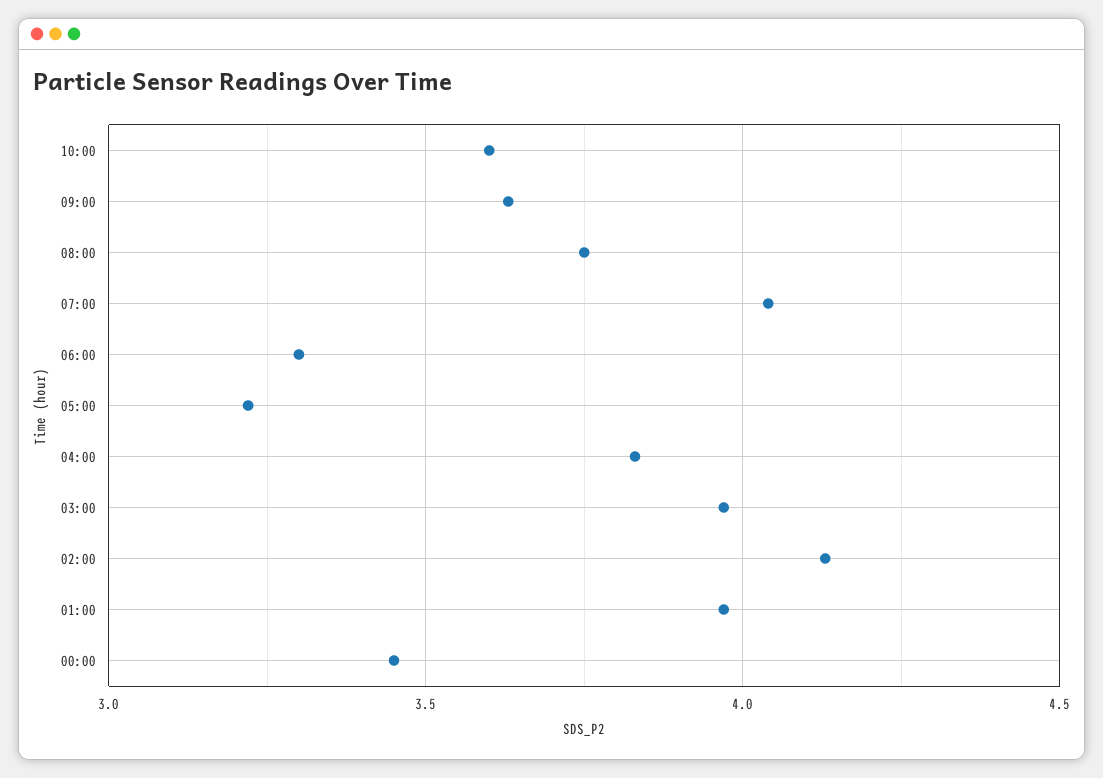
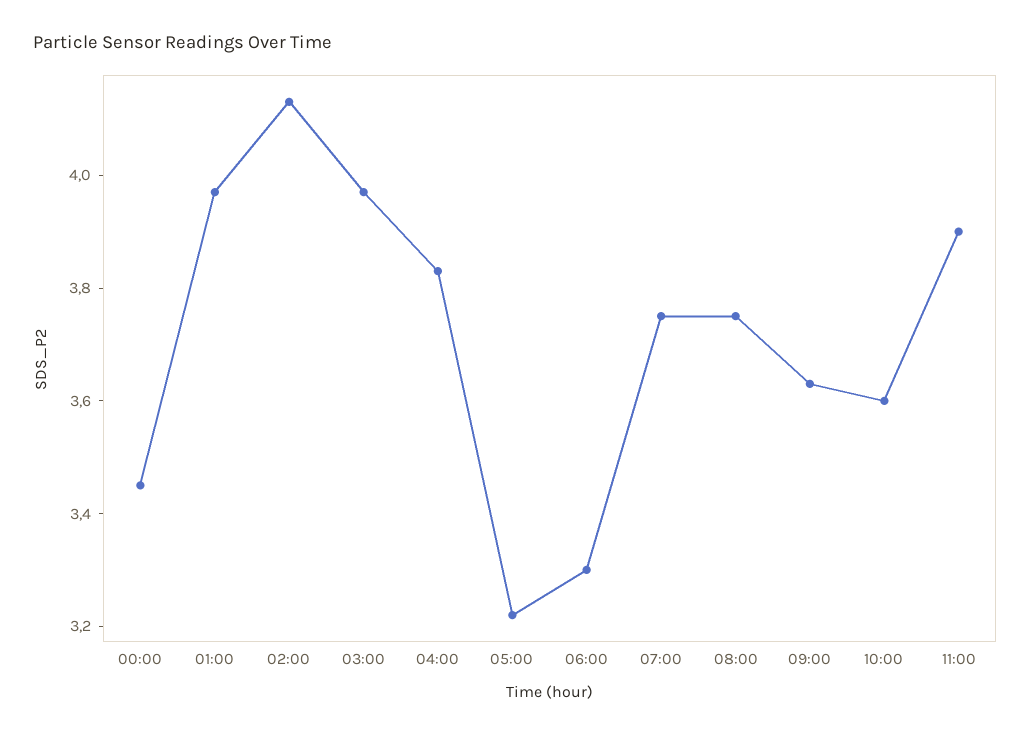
07:00: 4.05 -> 3.75
11:00: none -> 3.9

